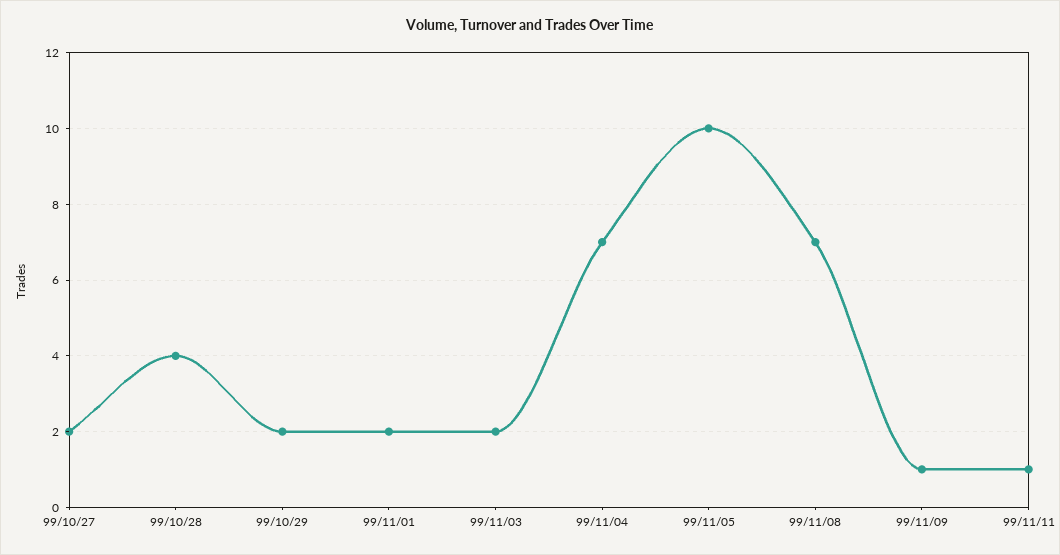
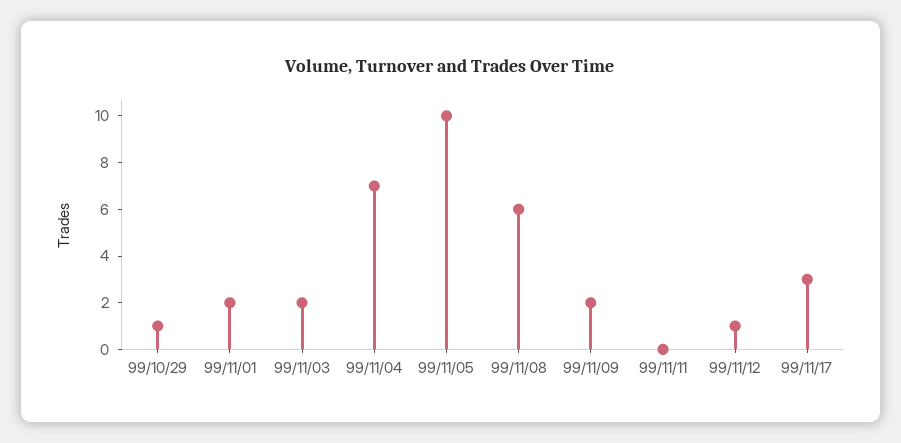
99/10/27: 2 -> none
99/10/28: 4 -> none
99/10/29: 2 -> 1
99/11/08: 7 -> 6
99/11/09: 1 -> 2
99/11/11: 1 -> 0
99/11/12: none -> 1
99/11/17: none -> 3

